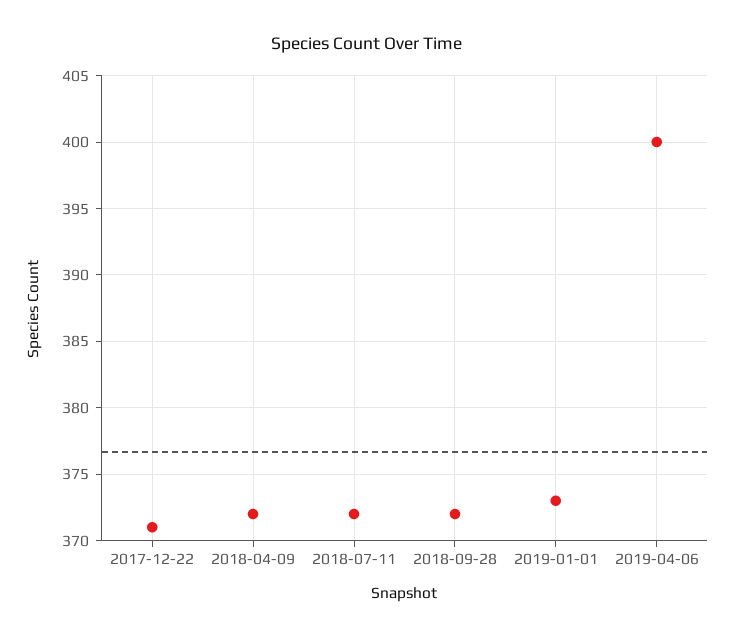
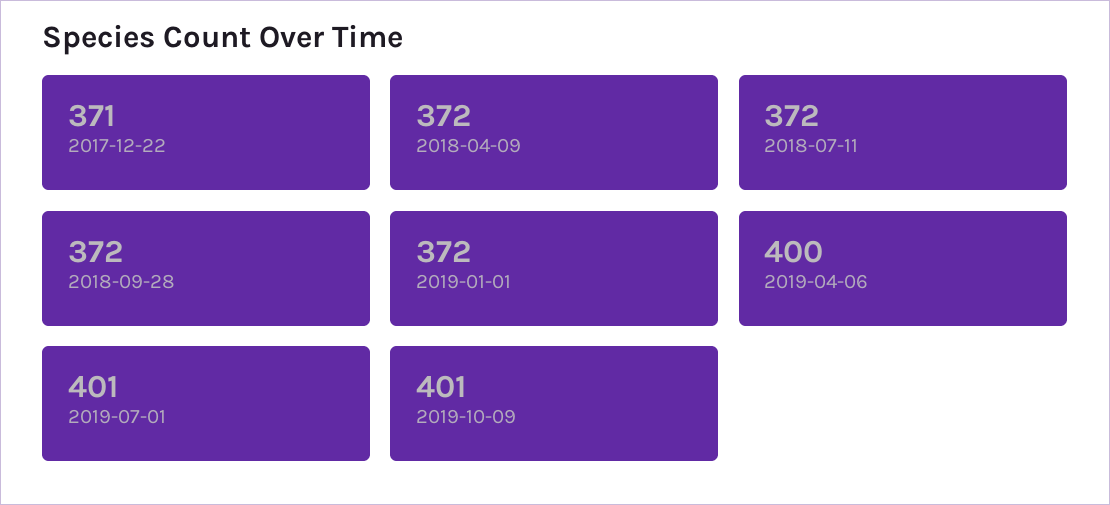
2019-01-01: 373 -> 372
2019-07-01: none -> 401
2019-10-09: none -> 401

